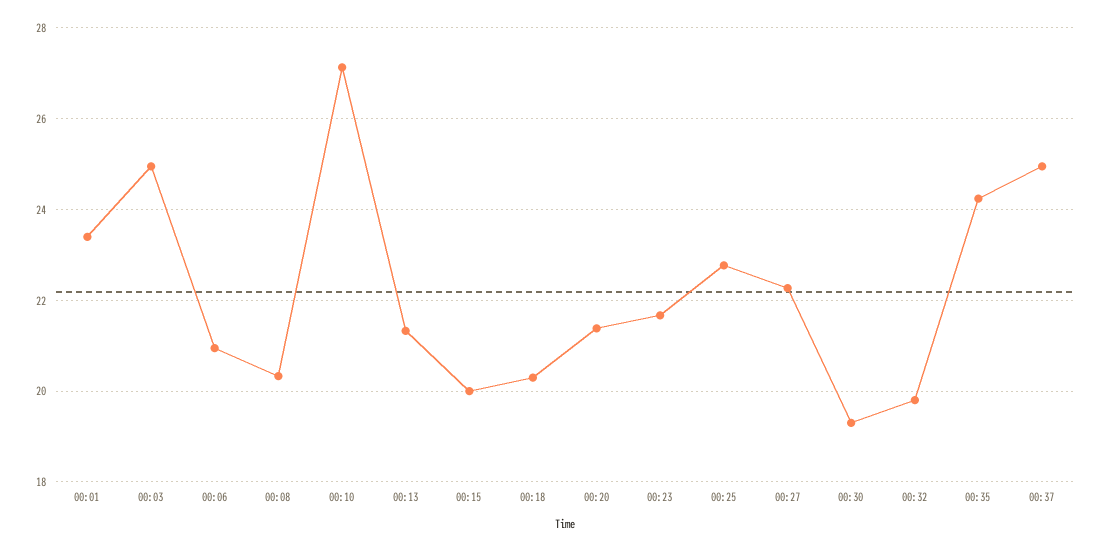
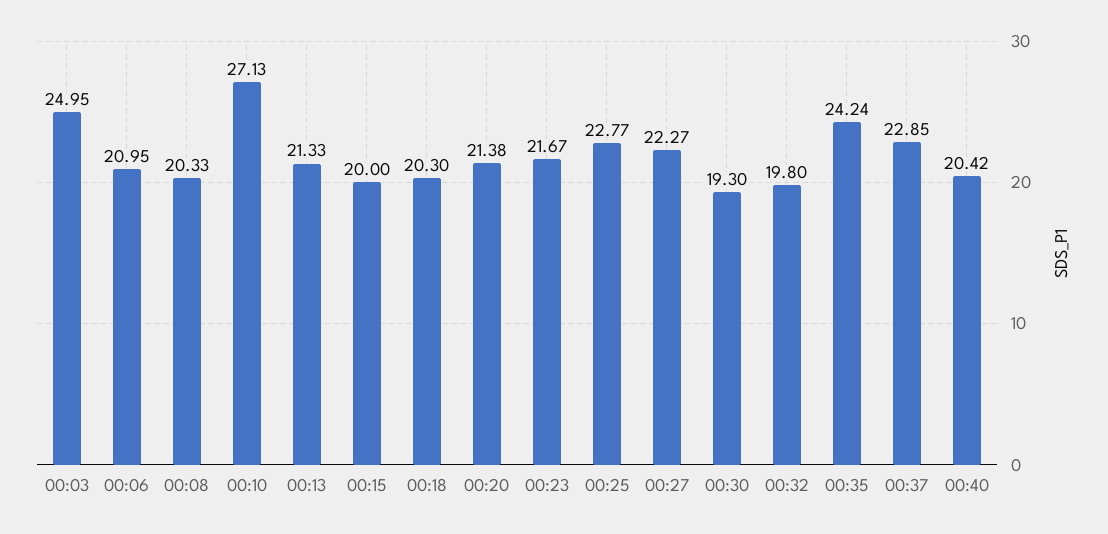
00:01: 23.4 -> none
00:37: 25 -> 22.85
00:40: none -> 20.42

